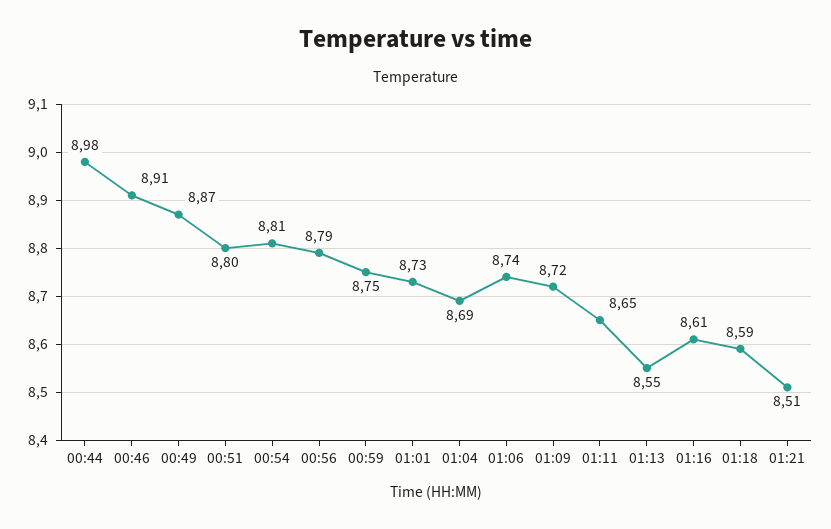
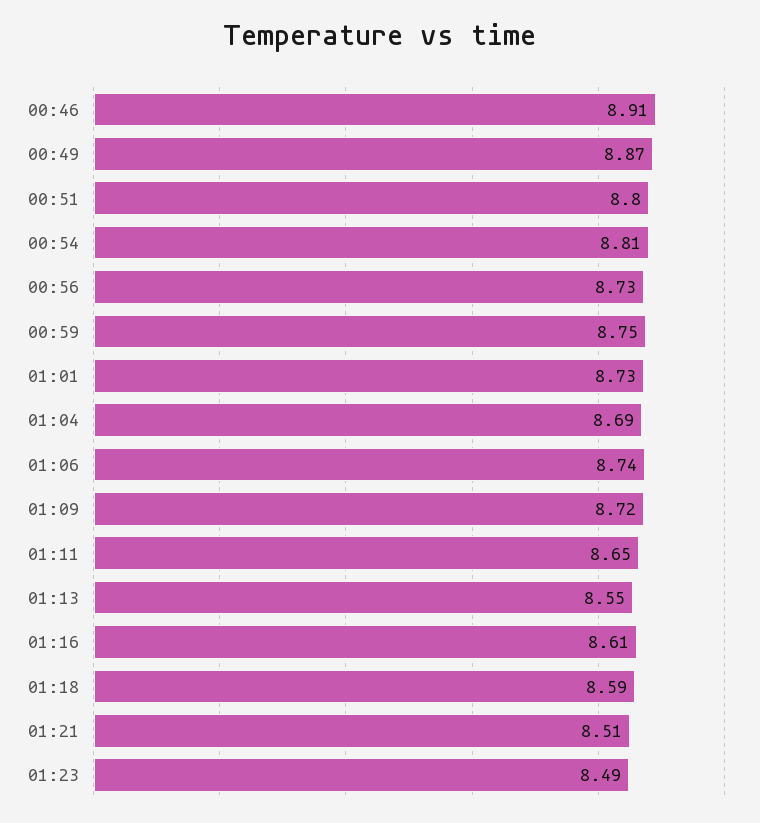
00:44: 8.98 -> none
00:56: 8.79 -> 8.73
01:23: none -> 8.49

